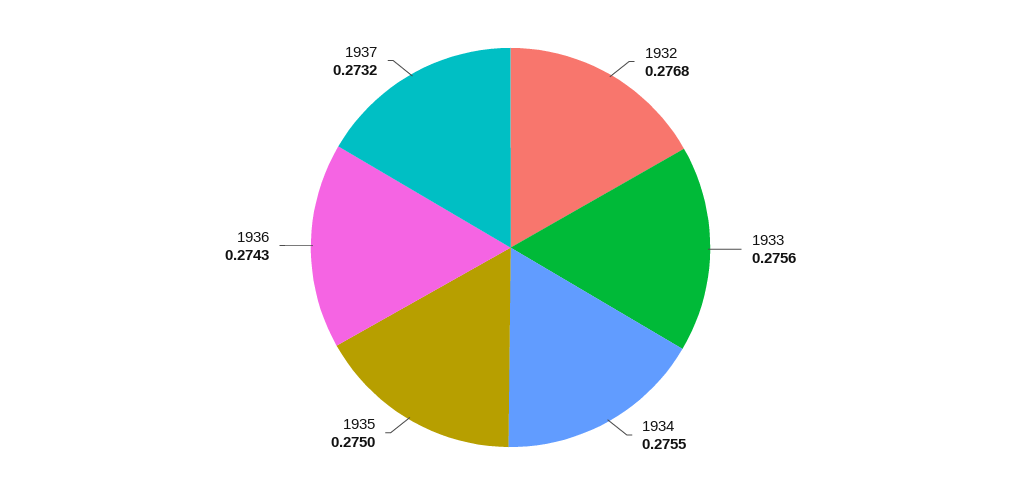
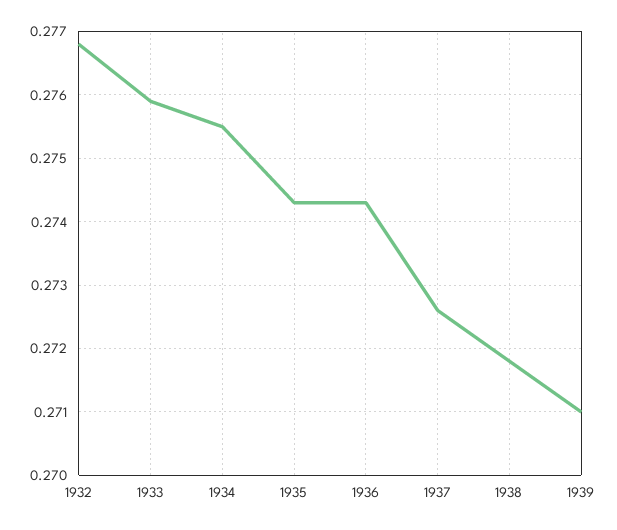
1933: 0.2756 -> 0.2759
1935: 0.275 -> 0.2743
1937: 0.2732 -> 0.2726
1938: none -> 0.2718
1939: none -> 0.271

